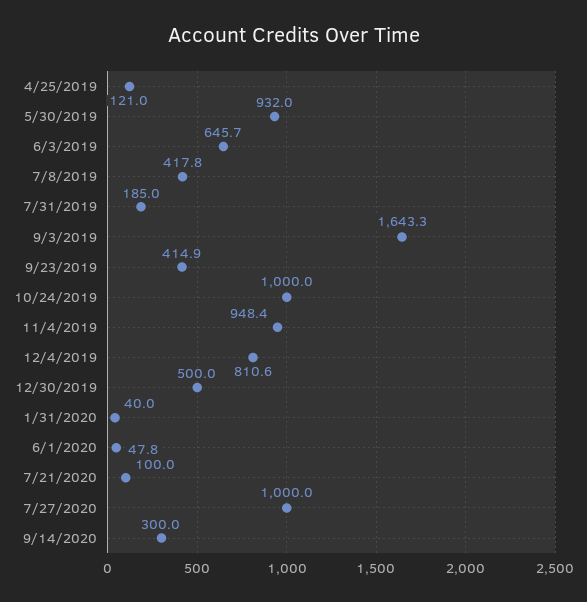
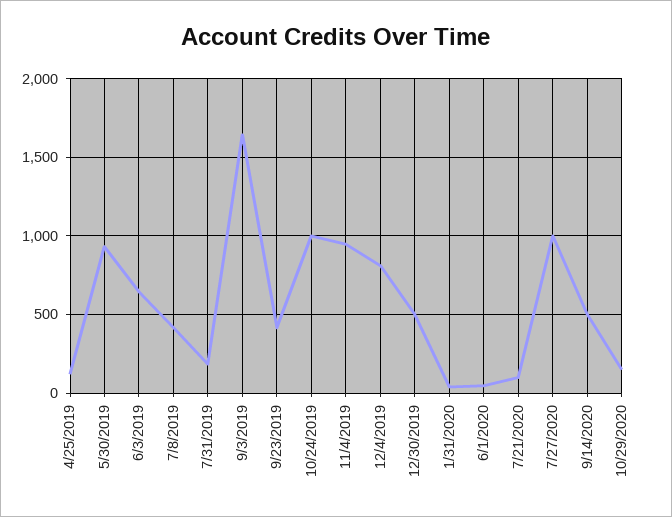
9/14/2020: 300 -> 500
10/29/2020: none -> 150

